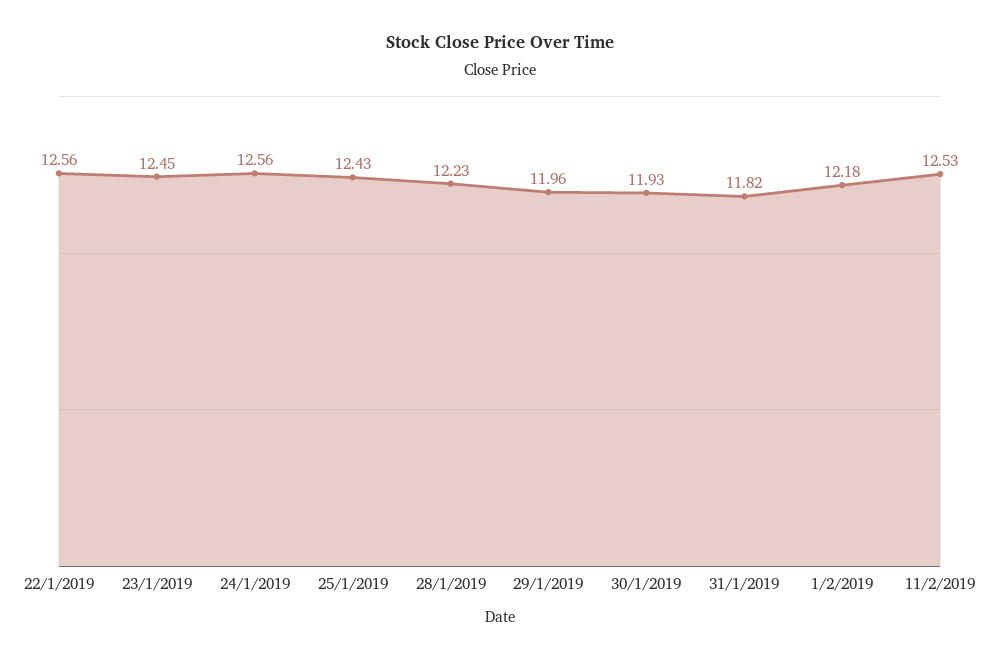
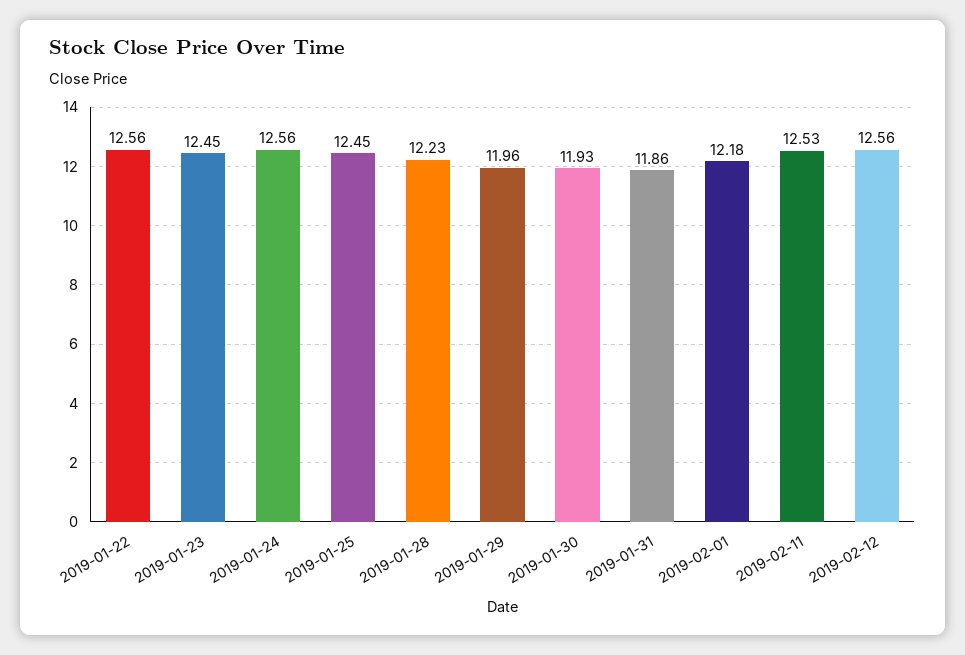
25/1/2019: 12.43 -> 12.45
31/1/2019: 11.82 -> 11.86
2019-02-12: none -> 12.56

